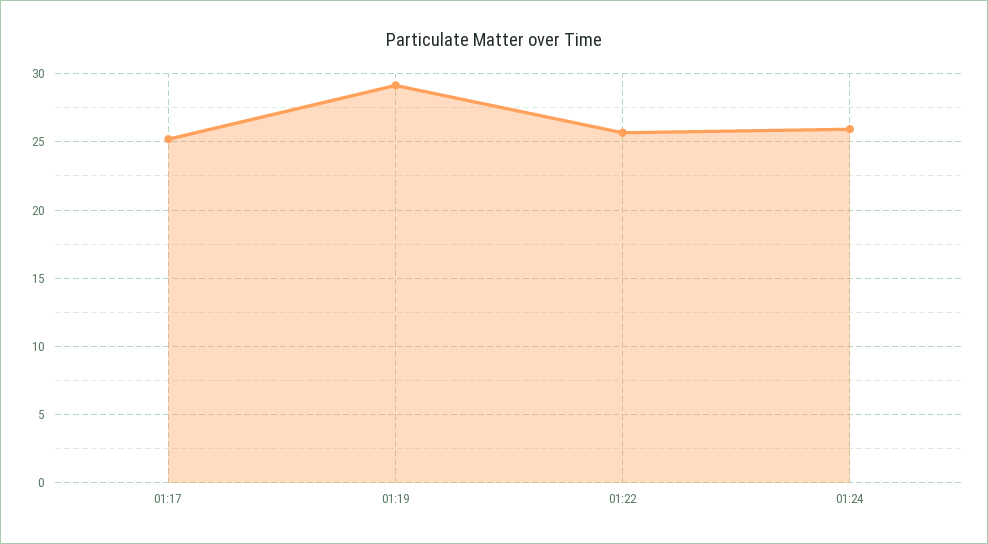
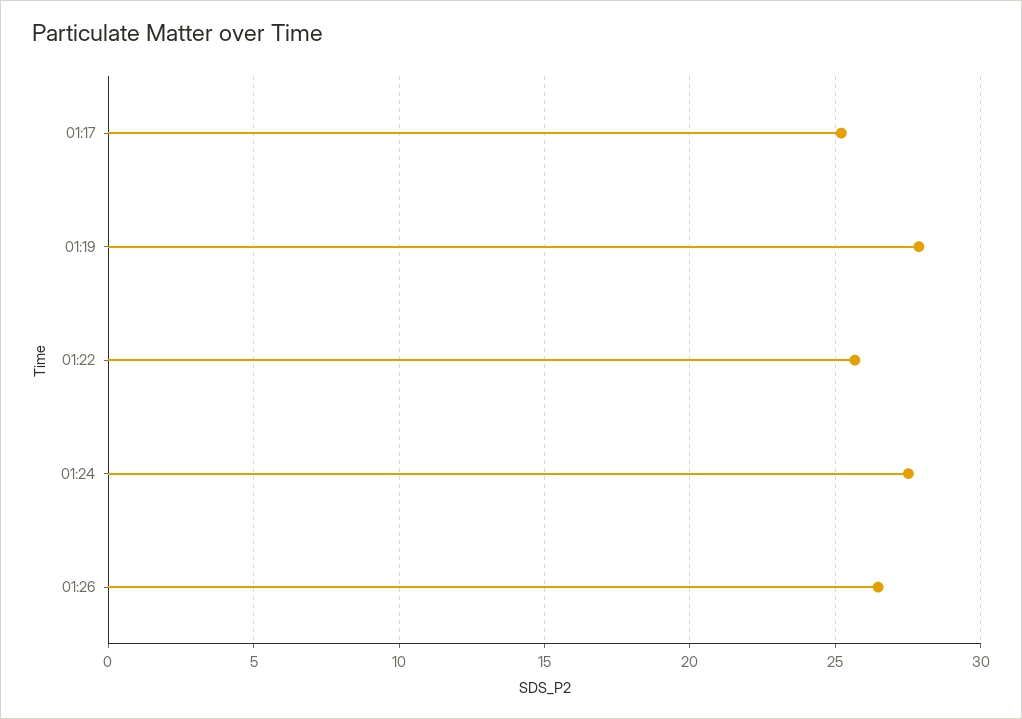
01:19: 29 -> 28
01:24: 26 -> 27.5
01:26: none -> 26.5

